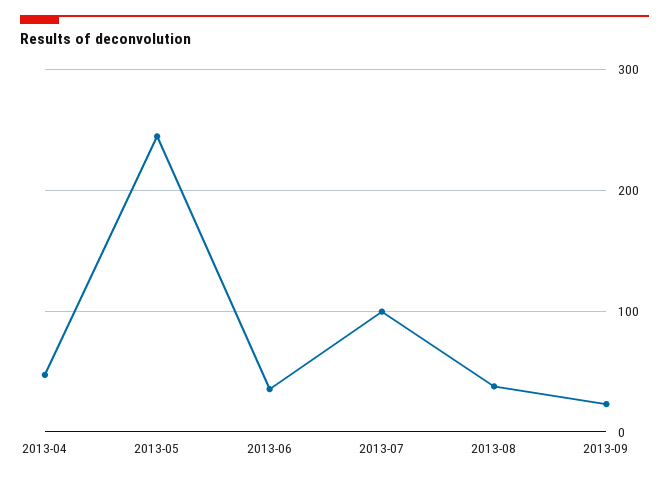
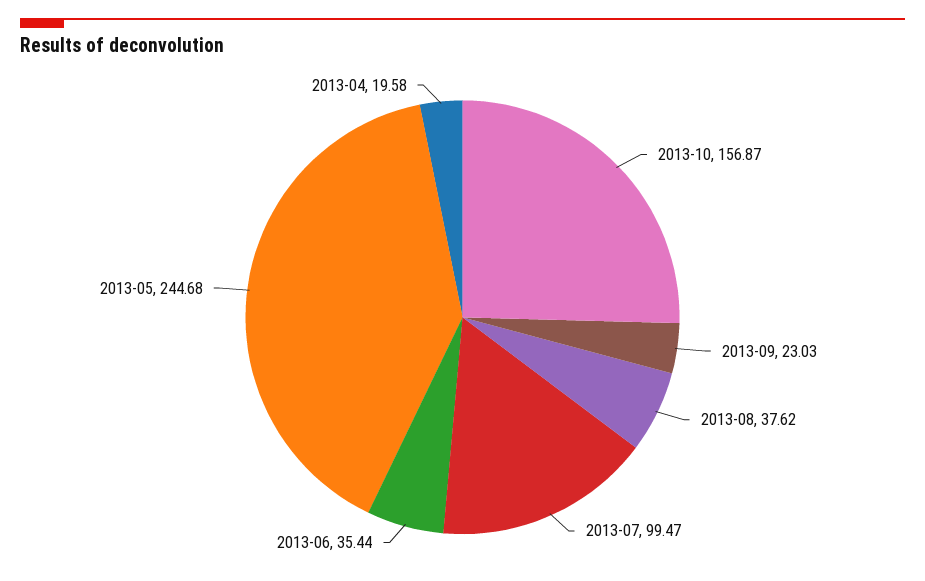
2013-04: 50 -> 19.58
2013-10: none -> 156.87

